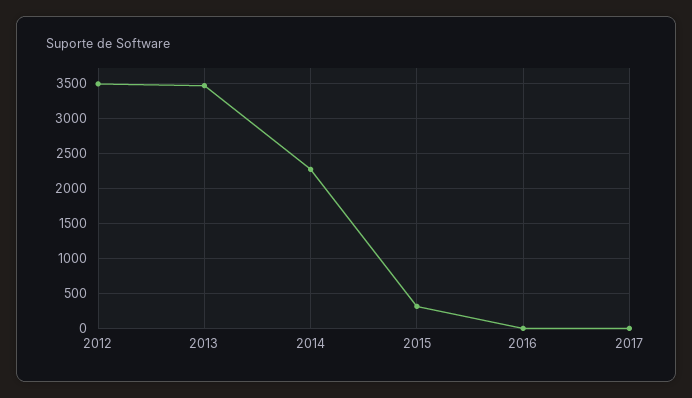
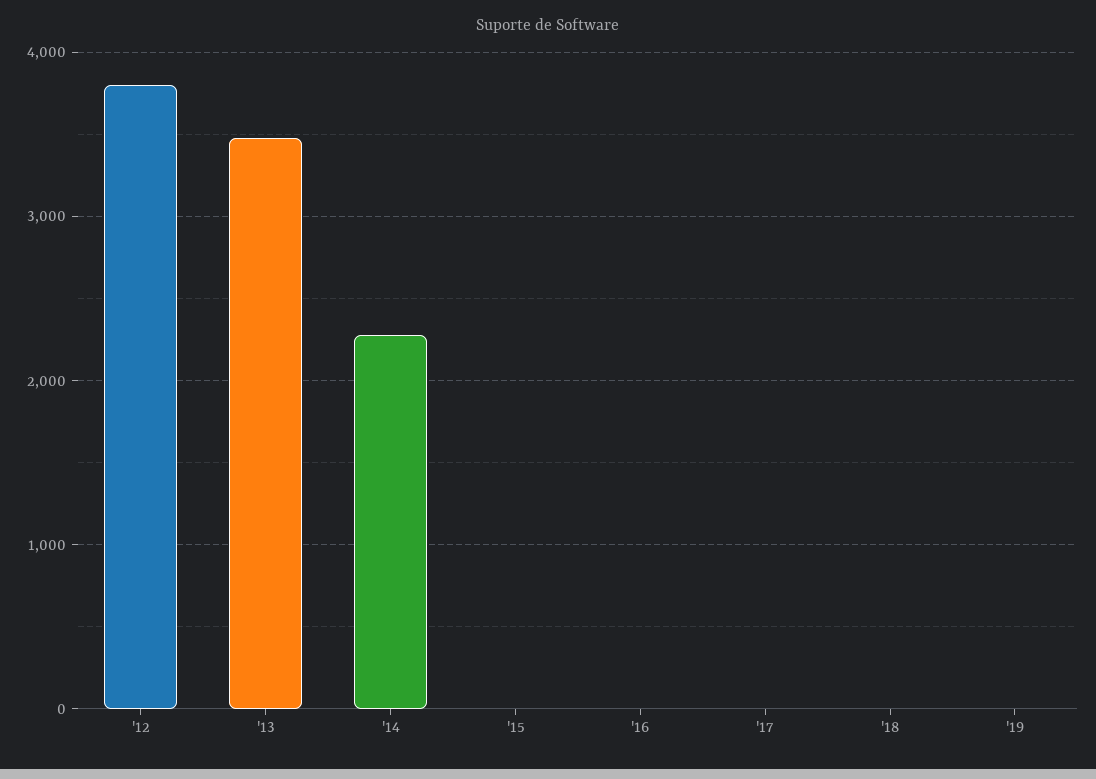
2012: 3500 -> 3800
2015: 300 -> 0
'18: none -> 0
'19: none -> 0

